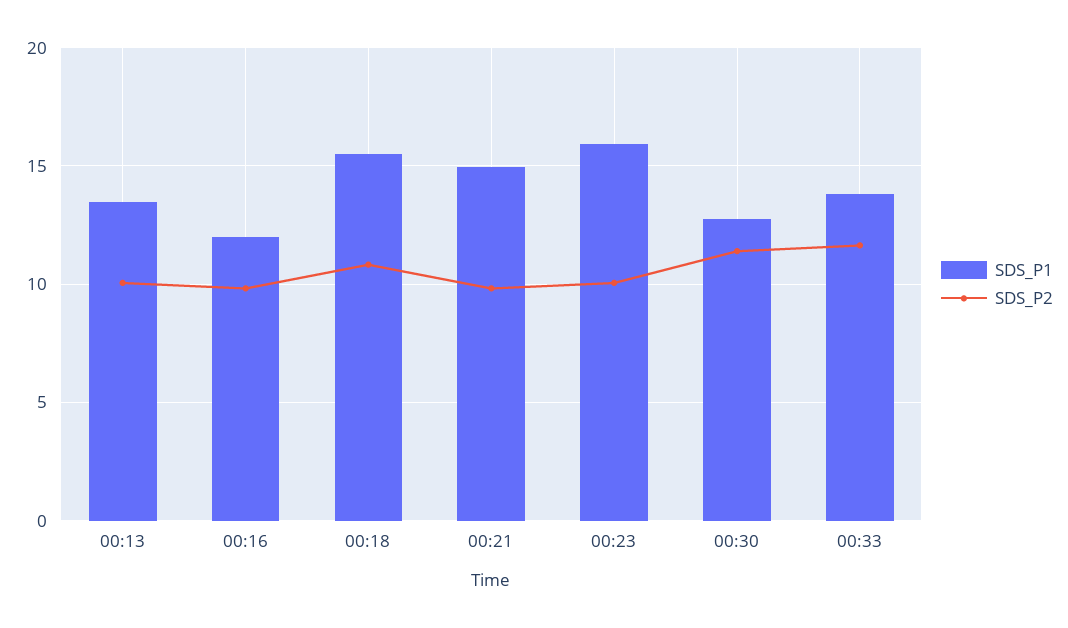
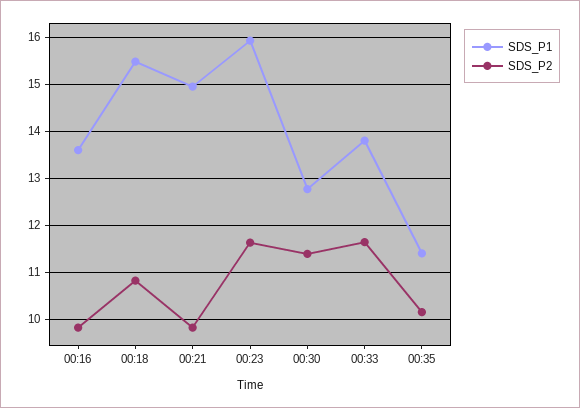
SDS_P1, 00:13: 13.5 -> none
SDS_P2, 00:13: 10 -> none
SDS_P1, 00:16: 12 -> 13.6
SDS_P2, 00:23: 10 -> 11.6
SDS_P1, 00:35: none -> 11.4
SDS_P2, 00:35: none -> 10.2

